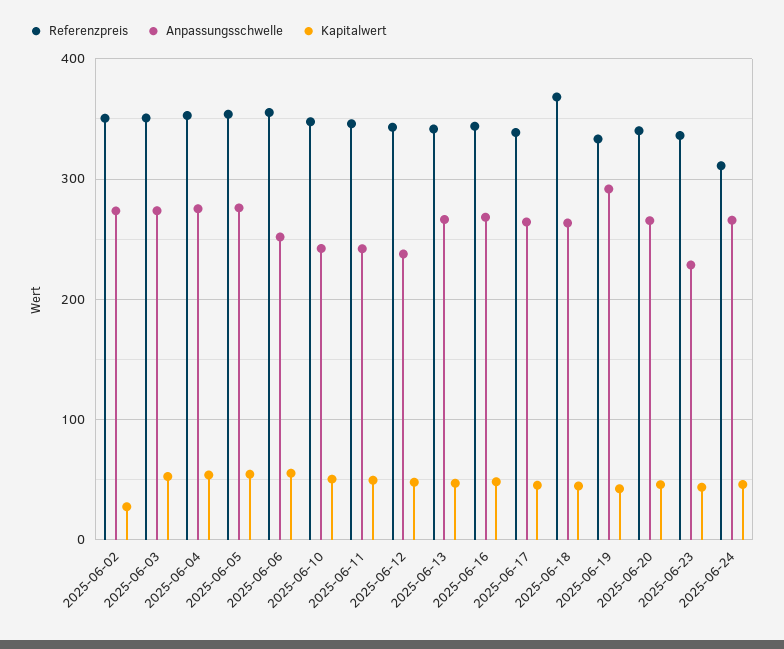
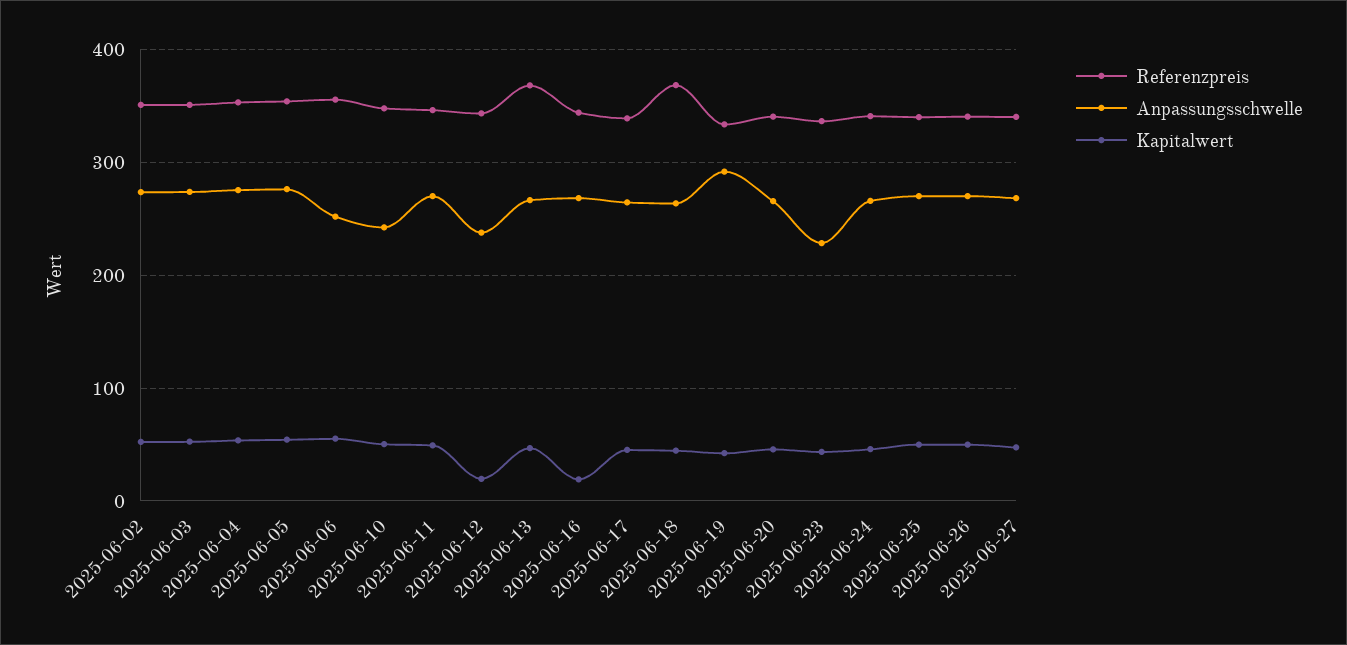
Kapitalwert, 2025-06-02: 30 -> 50
Anpassungsschwelle, 2025-06-11: 240 -> 270
Kapitalwert, 2025-06-12: 50 -> 20
Referenzpreis, 2025-06-13: 340 -> 370
Kapitalwert, 2025-06-16: 50 -> 20
Referenzpreis, 2025-06-24: 310 -> 340
Referenzpreis, 2025-06-25: none -> 340
Anpassungsschwelle, 2025-06-25: none -> 270
Kapitalwert, 2025-06-25: none -> 50
Referenzpreis, 2025-06-26: none -> 340
Anpassungsschwelle, 2025-06-26: none -> 270
Kapitalwert, 2025-06-26: none -> 50
Referenzpreis, 2025-06-27: none -> 340
Anpassungsschwelle, 2025-06-27: none -> 270
Kapitalwert, 2025-06-27: none -> 50

